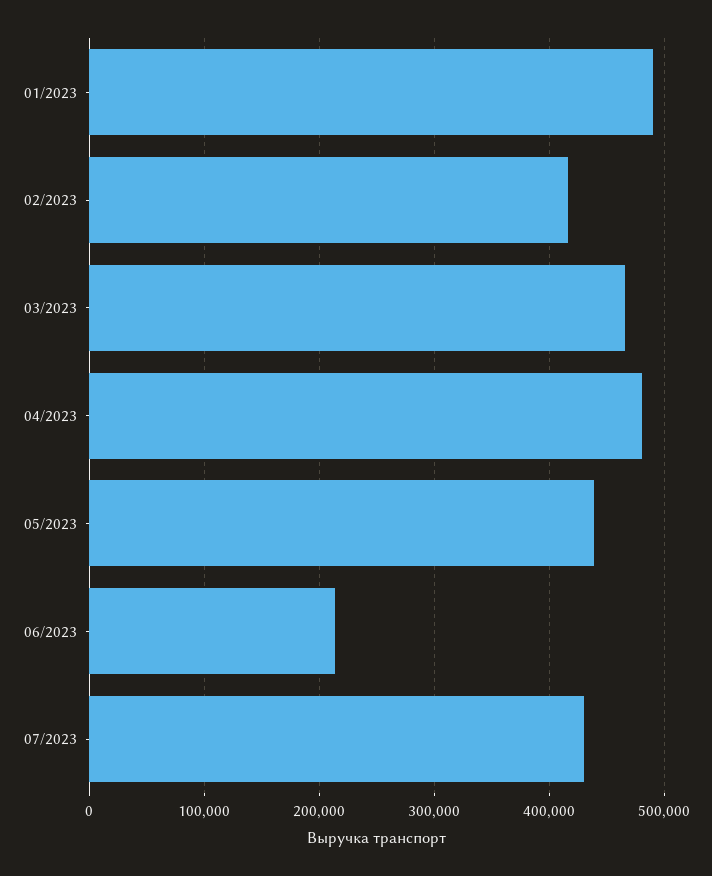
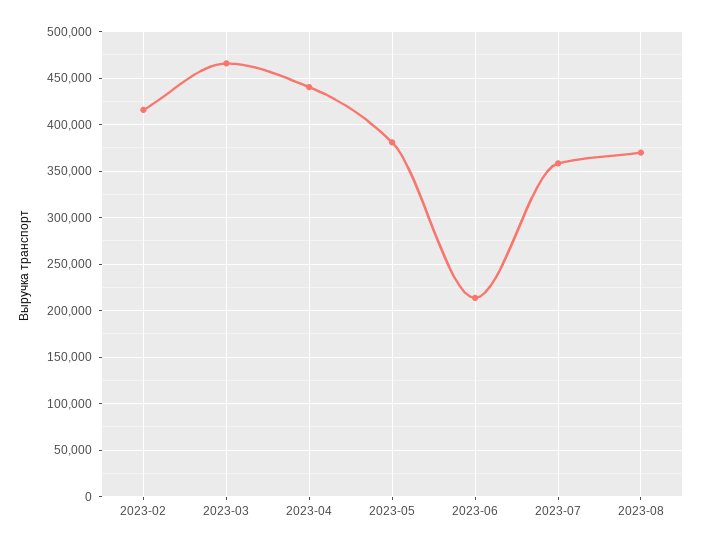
01/2023: 490000 -> none
04/2023: 480000 -> 440000
05/2023: 440000 -> 380000
07/2023: 430000 -> 360000
2023-08: none -> 370000

